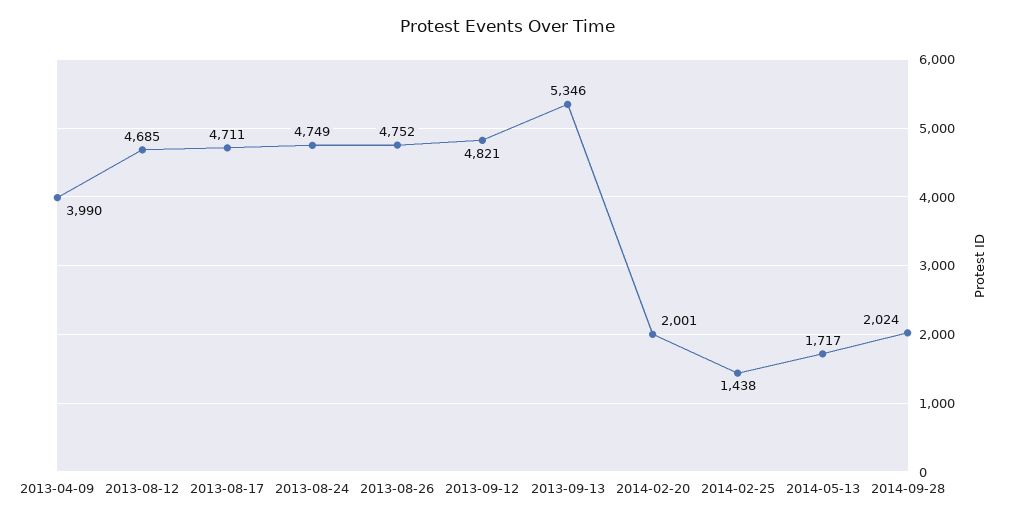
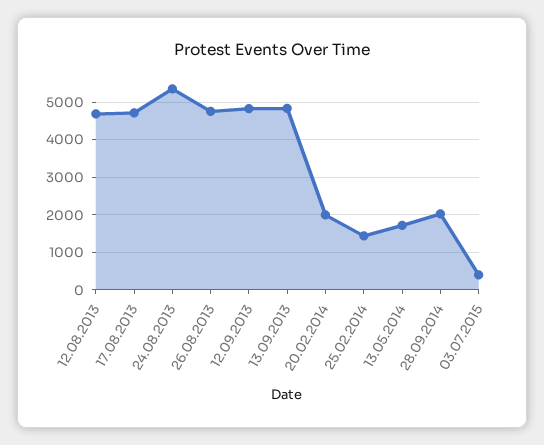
2013-04-09: 3990 -> none
2013-08-24: 4749 -> 5400
2013-09-13: 5346 -> 4800
03.07.2015: none -> 400

